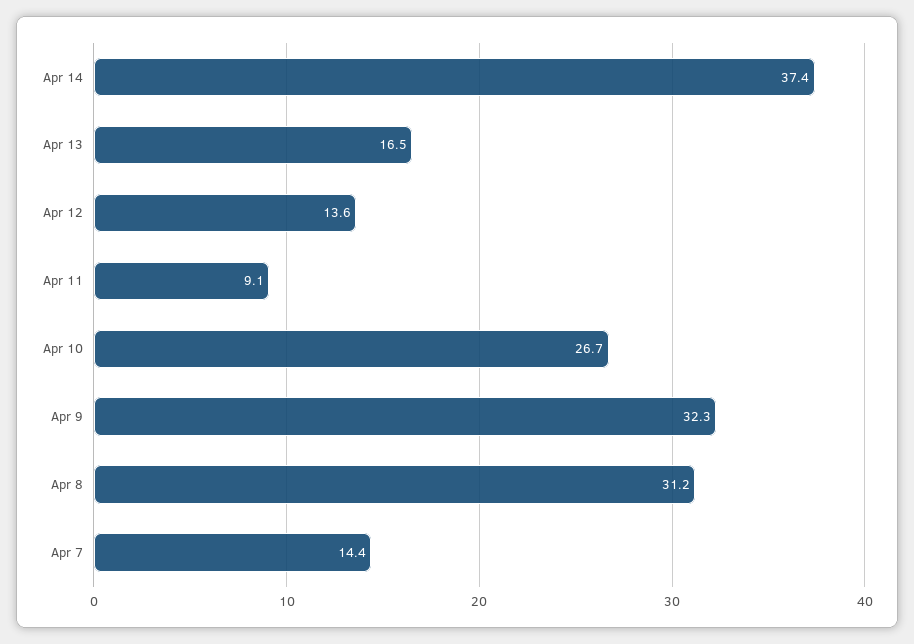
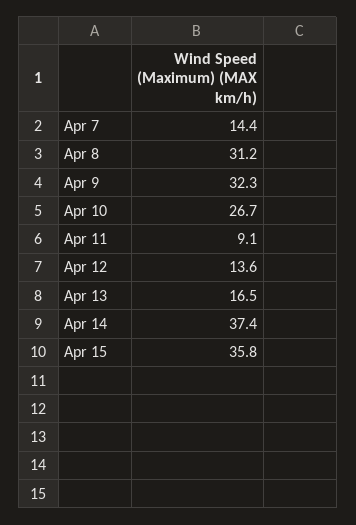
Apr 15: none -> 35.8

